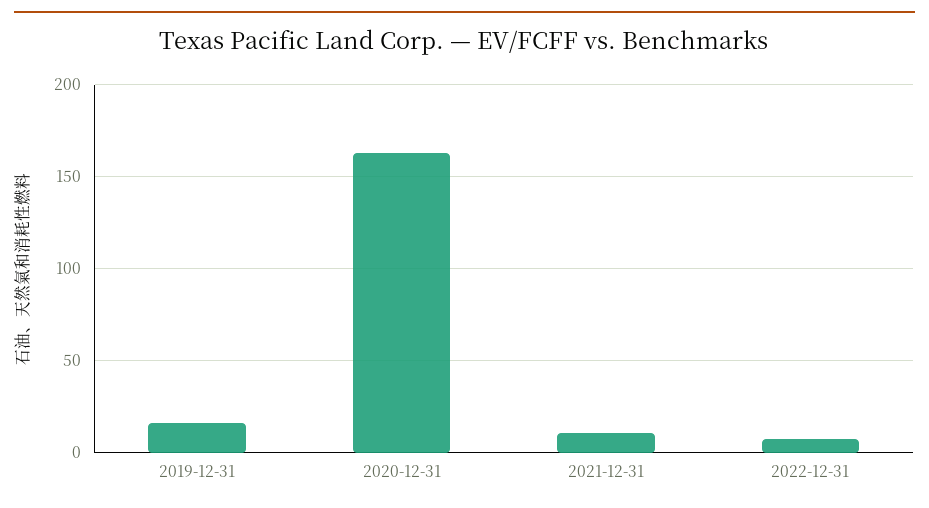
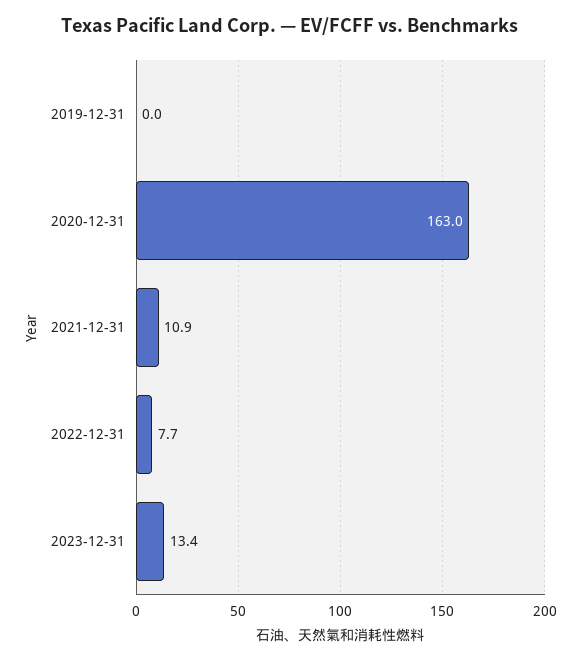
2019-12-31: 15 -> 0
2023-12-31: none -> 13.4

